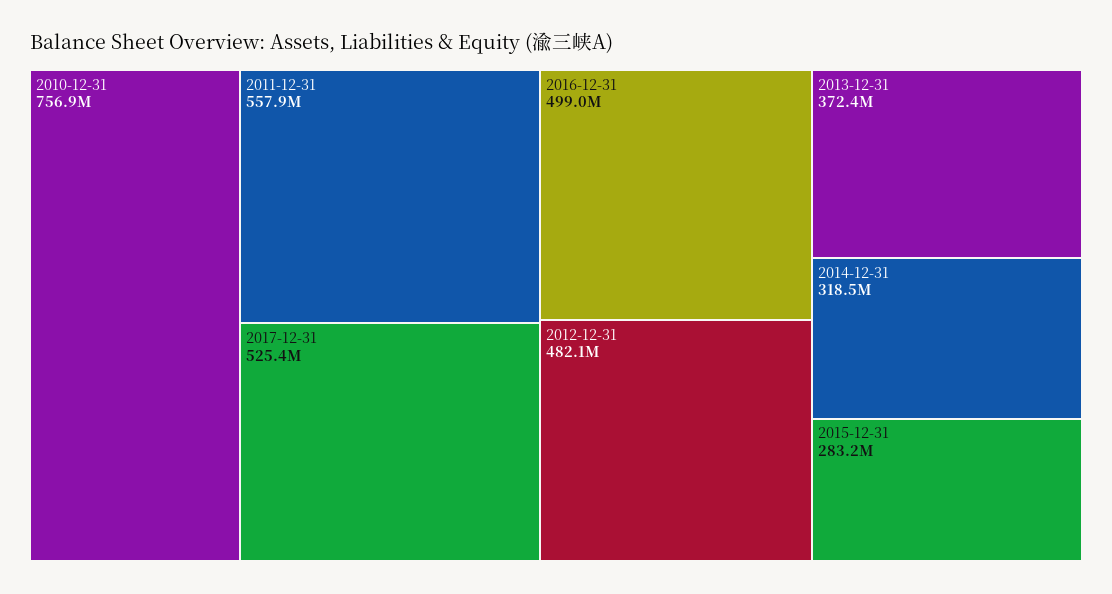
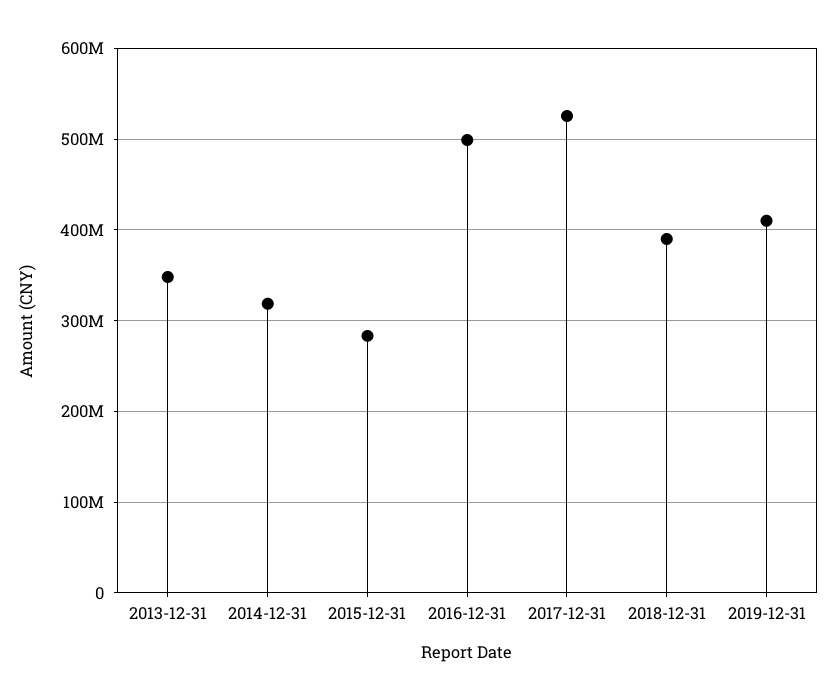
2010-12-31: 756900000 -> none
2011-12-31: 557900000 -> none
2012-12-31: 482100000 -> none
2013-12-31: 372400000 -> 350000000
2018-12-31: none -> 390000000
2019-12-31: none -> 410000000

